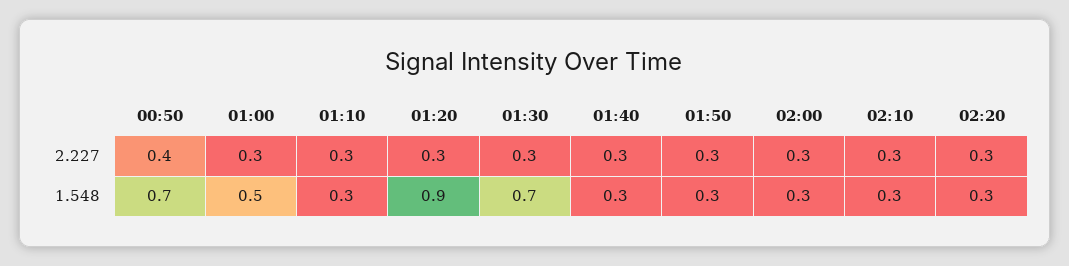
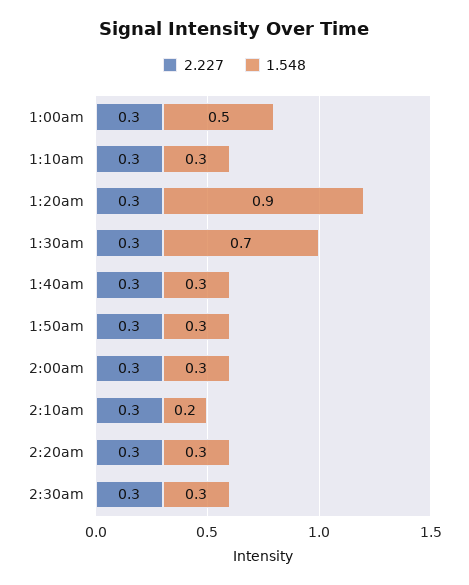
2.227, 00:50: 0.4 -> none
1.548, 00:50: 0.7 -> none
1.548, 02:10: 0.3 -> 0.2
2.227, 2:30am: none -> 0.3
1.548, 2:30am: none -> 0.3

